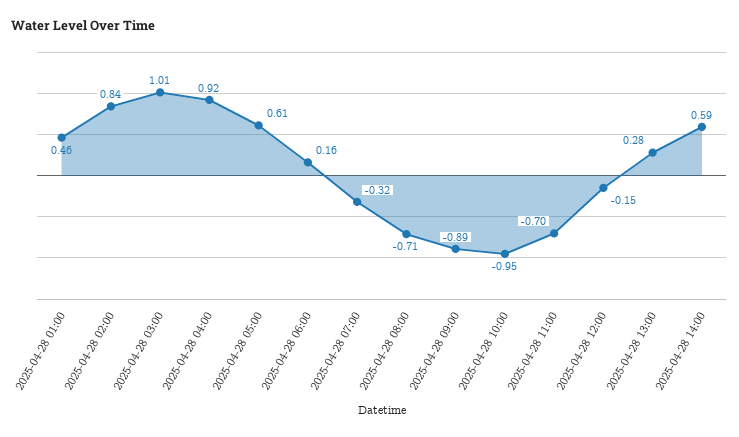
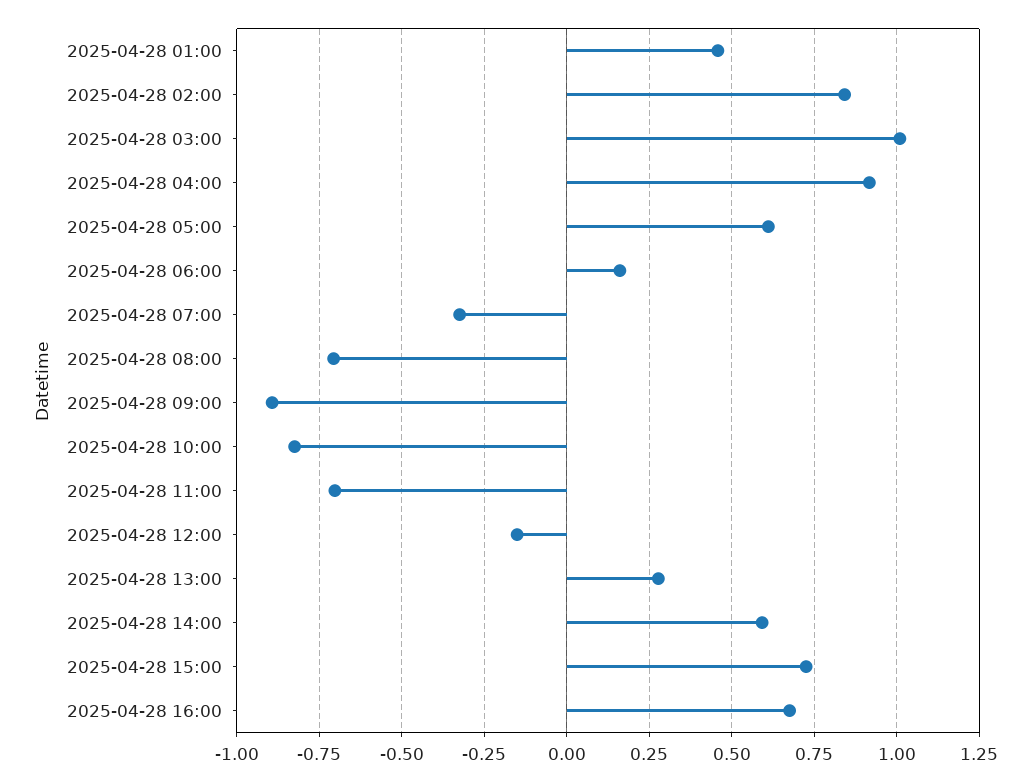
2025-04-28 10:00: -0.95 -> -0.825
2025-04-28 15:00: none -> 0.725
2025-04-28 16:00: none -> 0.675

